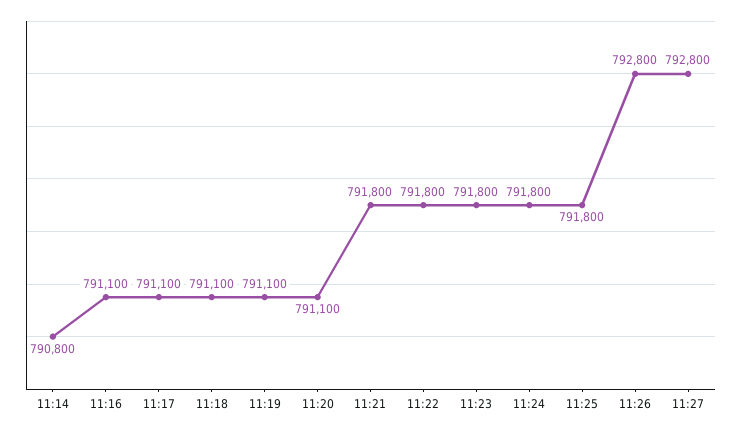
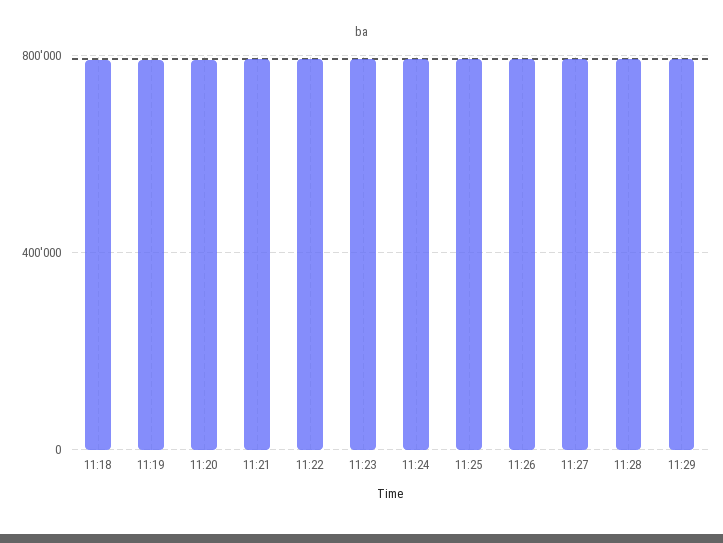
11:14: 790800 -> none
11:16: 791100 -> none
11:17: 791100 -> none
11:28: none -> 800000
11:29: none -> 800000

